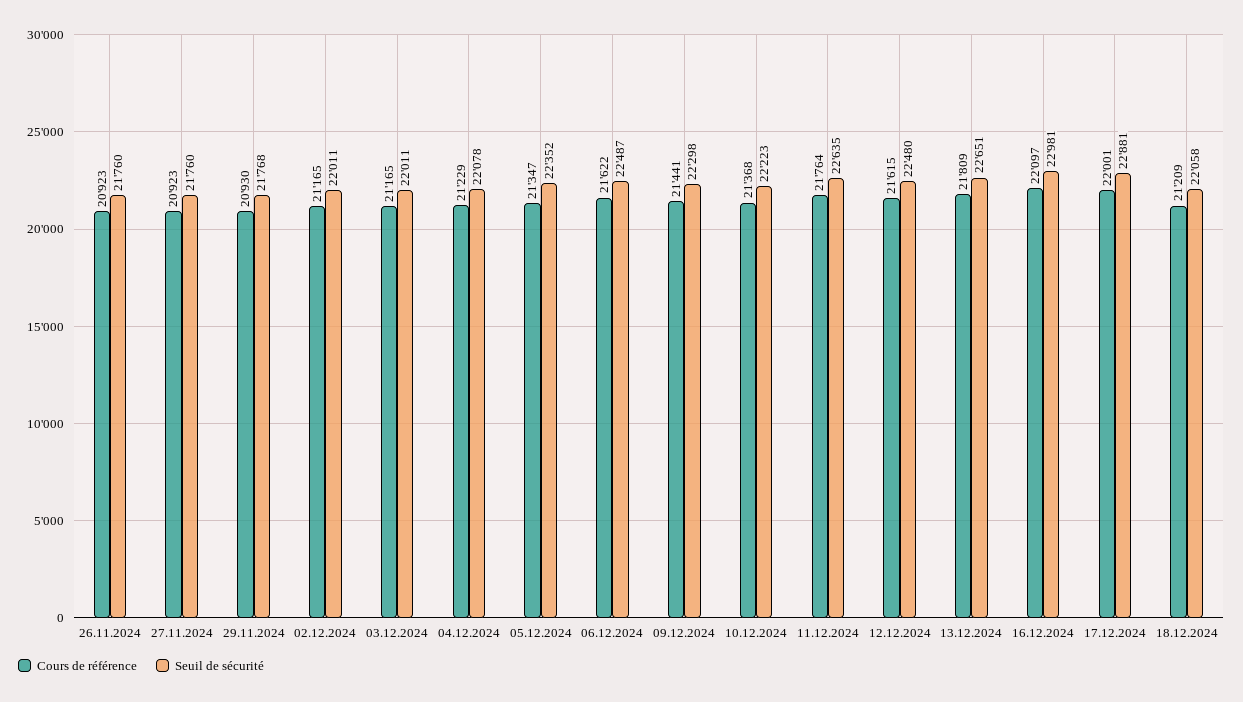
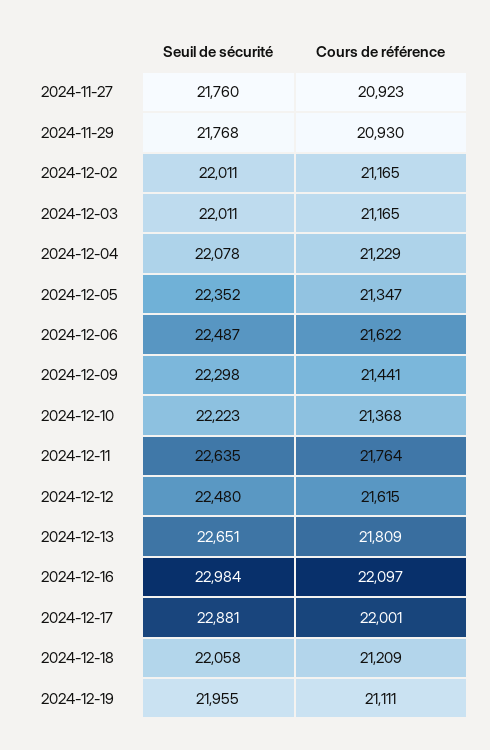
Cours de référence, 26.11.2024: 20923 -> none
Seuil de sécurité, 26.11.2024: 21760 -> none
Seuil de sécurité, 16.12.2024: 22981 -> 22984
Seuil de sécurité, 2024-12-19: none -> 21955
Cours de référence, 2024-12-19: none -> 21111

